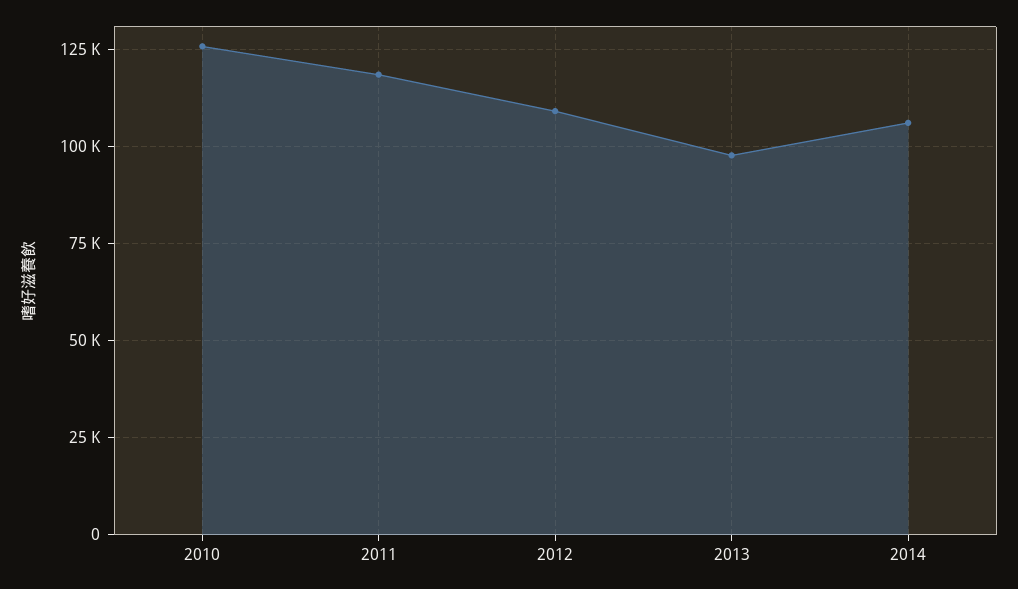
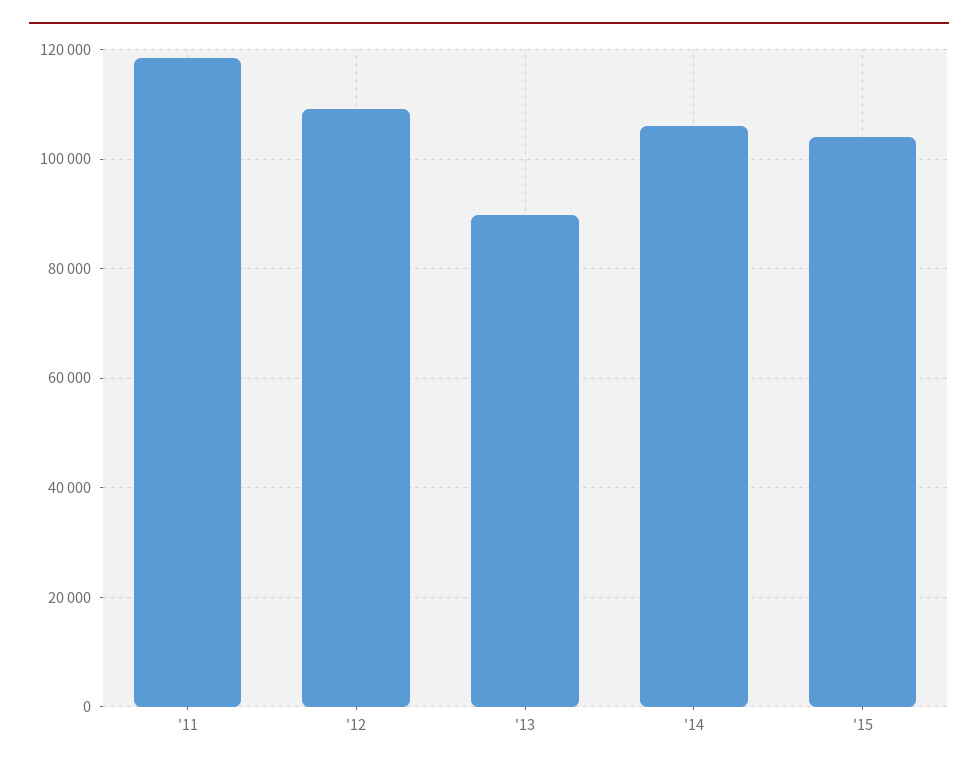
2010: 125000 -> none
2013: 97500 -> 90000
'15: none -> 104000

